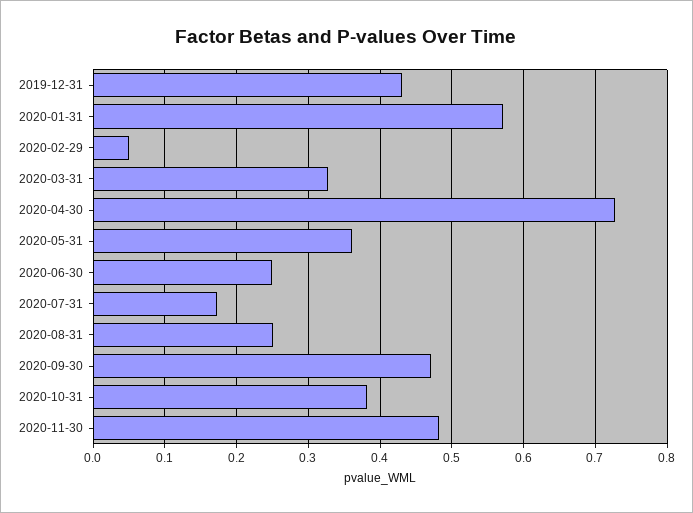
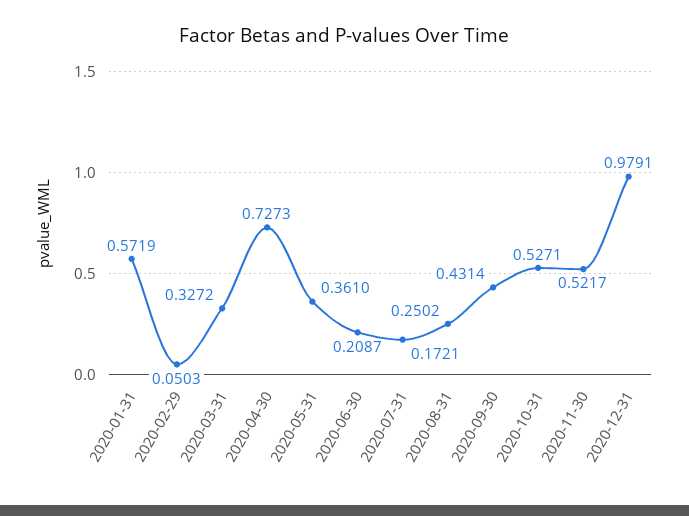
2019-12-31: 0.43 -> none
2020-06-30: 0.25 -> 0.2087
2020-09-30: 0.47 -> 0.4314
2020-10-31: 0.38 -> 0.5271
2020-11-30: 0.48 -> 0.5217
2020-12-31: none -> 0.9791

